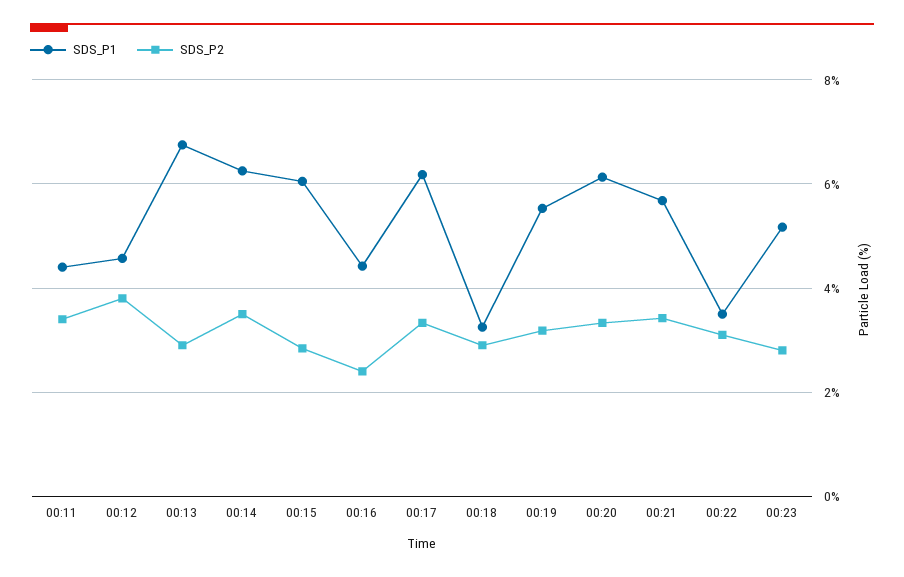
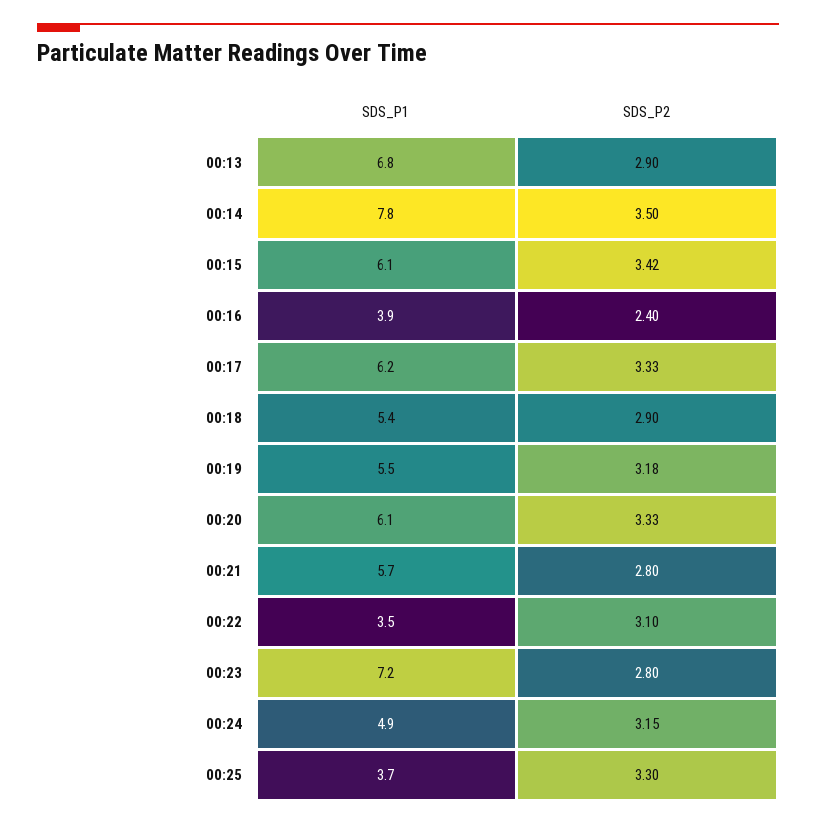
SDS_P1, 00:11: 4.4 -> none
SDS_P2, 00:11: 3.4 -> none
SDS_P1, 00:12: 4.6 -> none
SDS_P2, 00:12: 3.8 -> none
SDS_P1, 00:14: 6.2 -> 7.8
SDS_P2, 00:15: 2.8 -> 3.42
SDS_P1, 00:16: 4.4 -> 3.9
SDS_P1, 00:18: 3.2 -> 5.4
SDS_P2, 00:21: 3.4 -> 2.8
SDS_P1, 00:23: 5.2 -> 7.2
SDS_P1, 00:24: none -> 4.9
SDS_P2, 00:24: none -> 3.15
SDS_P1, 00:25: none -> 3.7
SDS_P2, 00:25: none -> 3.3

